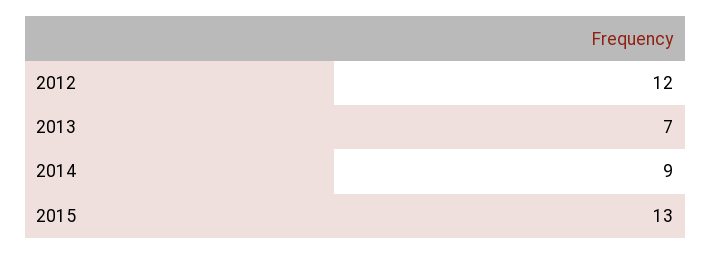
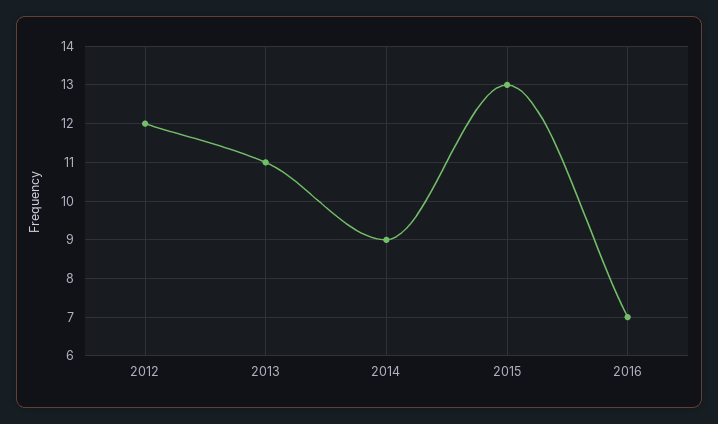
2013: 7 -> 11
2016: none -> 7

